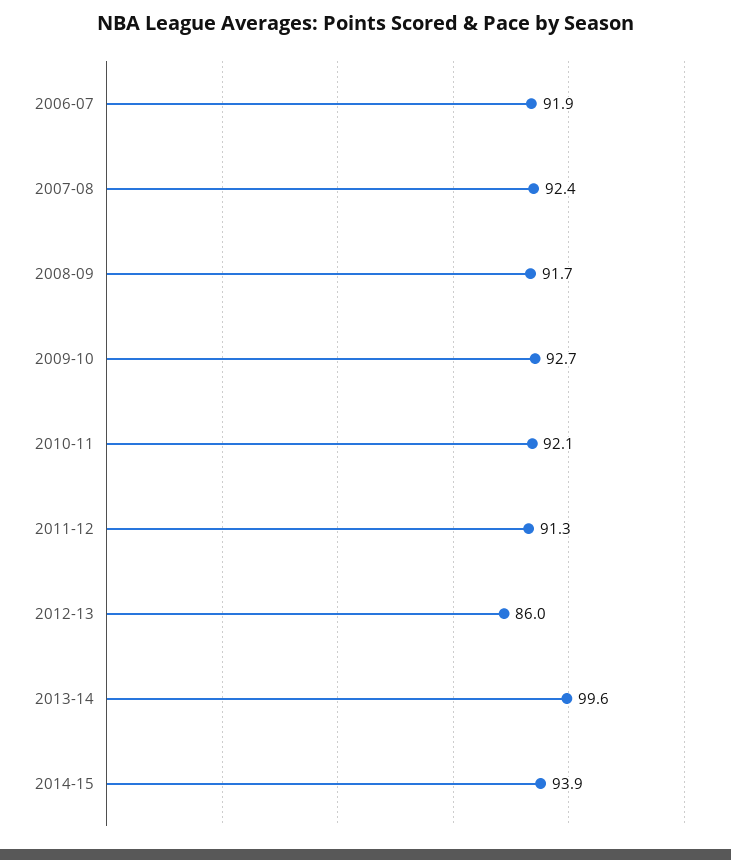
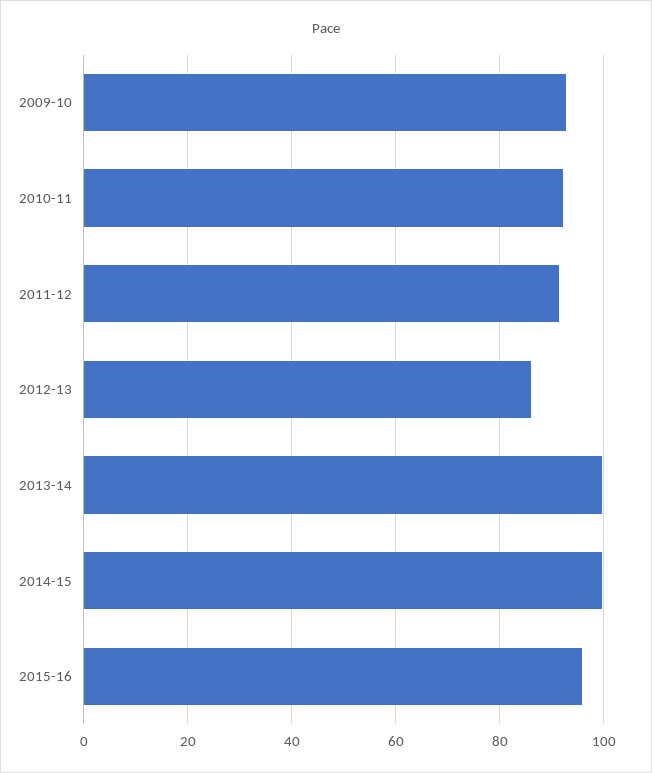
2006-07: 91.9 -> none
2007-08: 92.4 -> none
2008-09: 91.7 -> none
2014-15: 93.9 -> 100
2015-16: none -> 96

